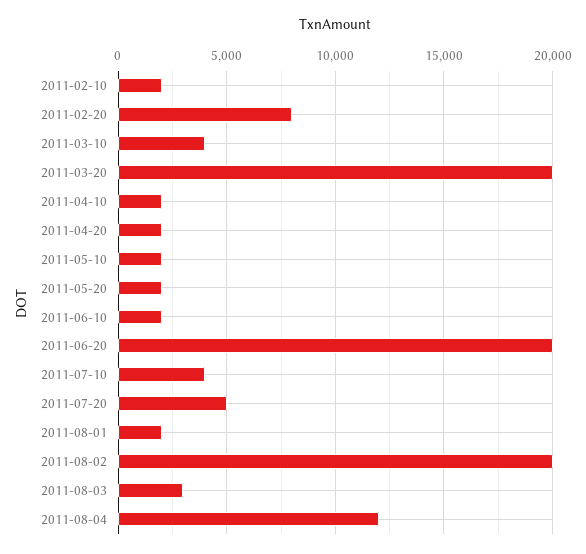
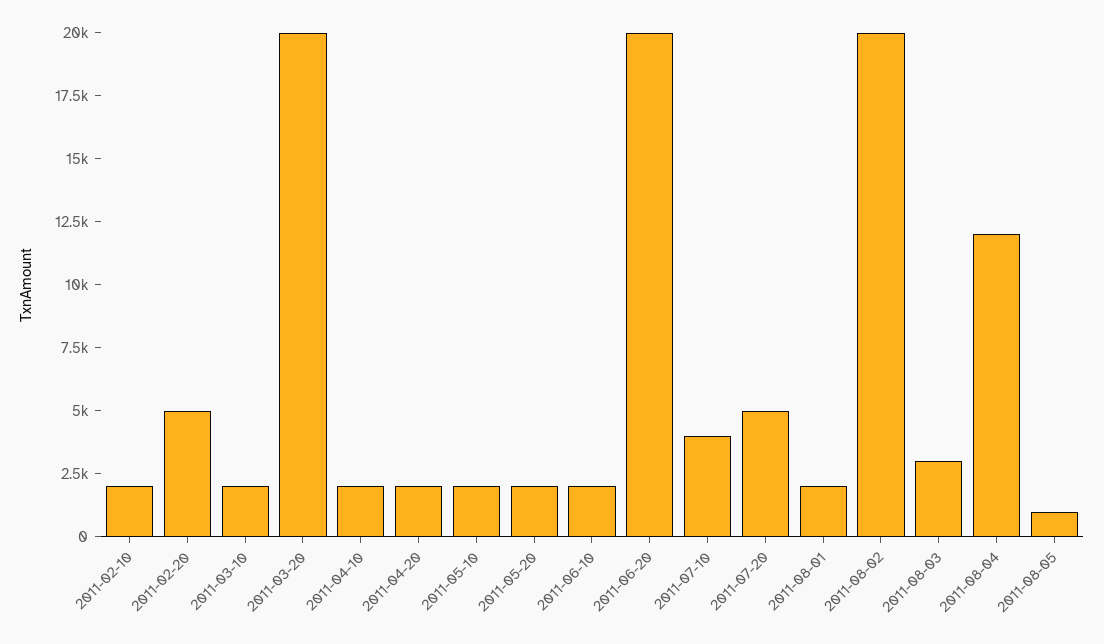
2011-02-20: 8000 -> 5000
2011-03-10: 4000 -> 2000
2011-08-05: none -> 1000

